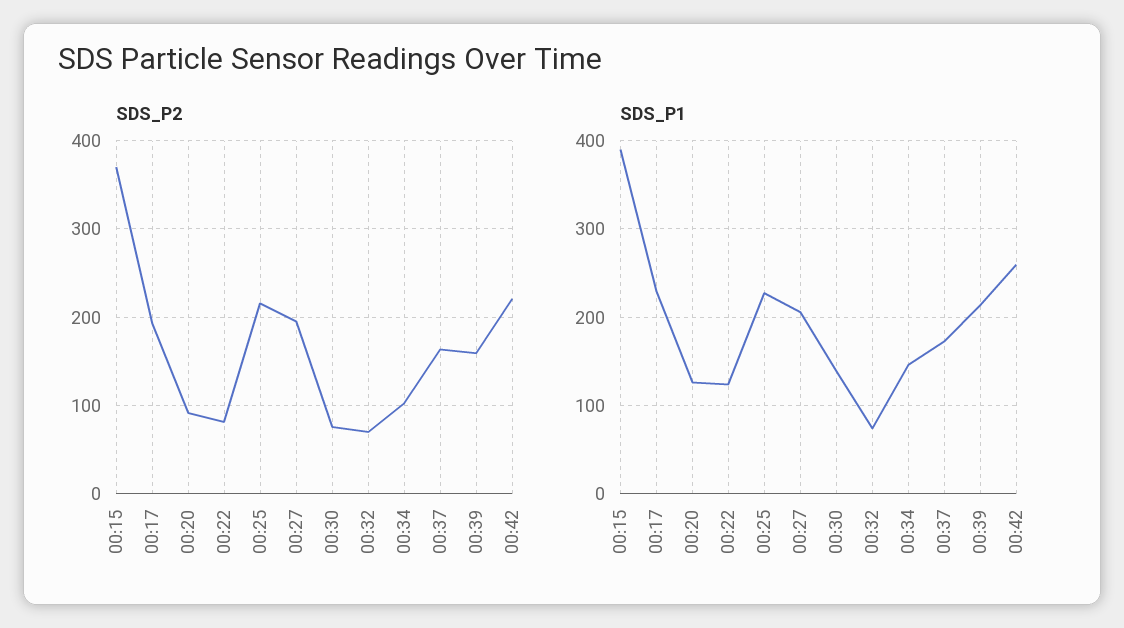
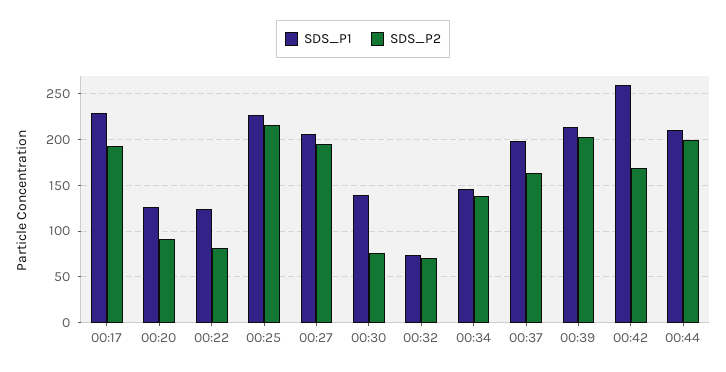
SDS_P2, 00:15: 370 -> none
SDS_P2, 00:34: 100 -> 140
SDS_P2, 00:39: 160 -> 200
SDS_P2, 00:42: 220 -> 170
SDS_P1, 00:15: 390 -> none
SDS_P1, 00:37: 170 -> 200
SDS_P1, 00:44: none -> 210
SDS_P2, 00:44: none -> 200

